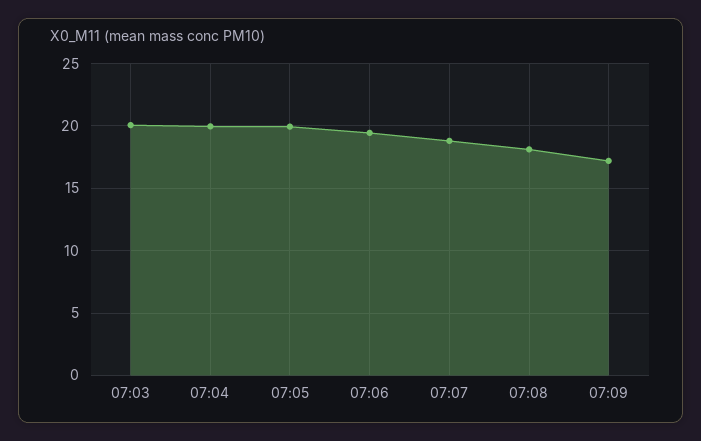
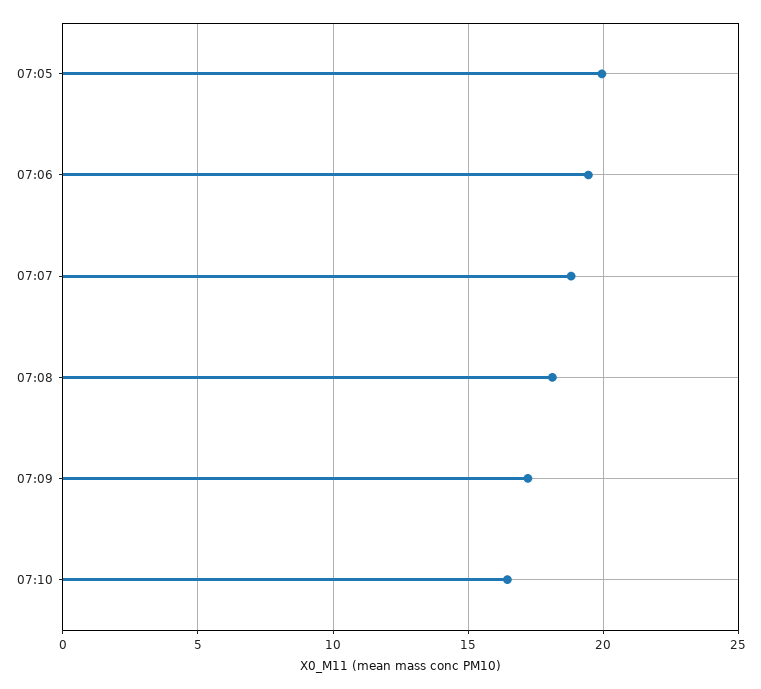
07:03: 20 -> none
07:04: 20 -> none
07:10: none -> 16.5

